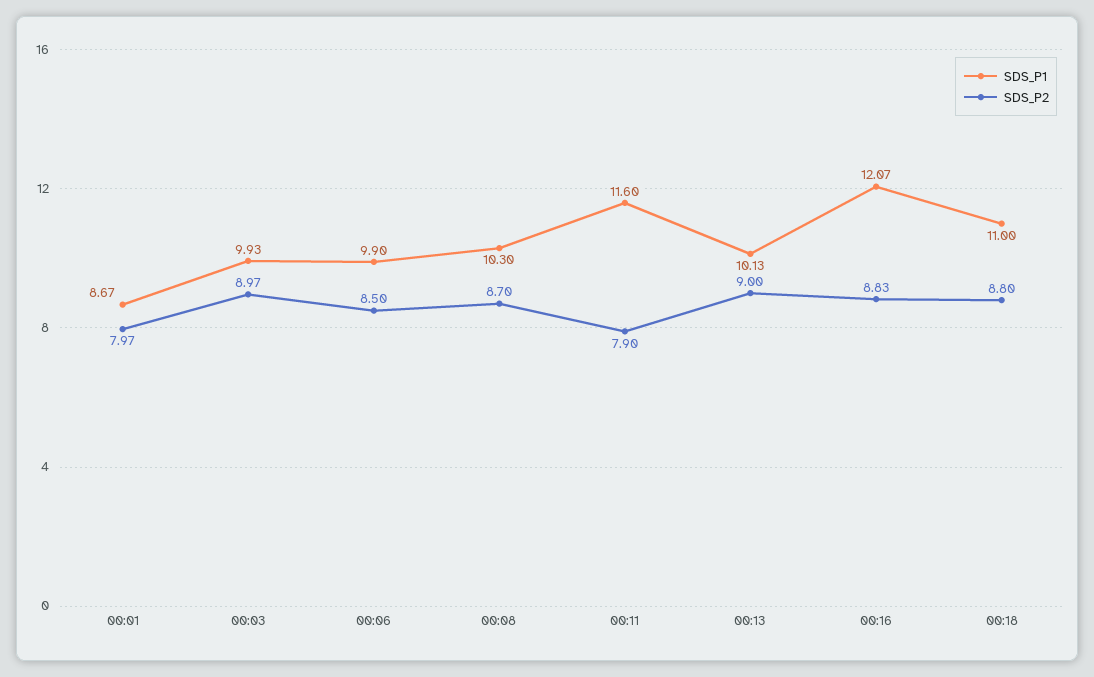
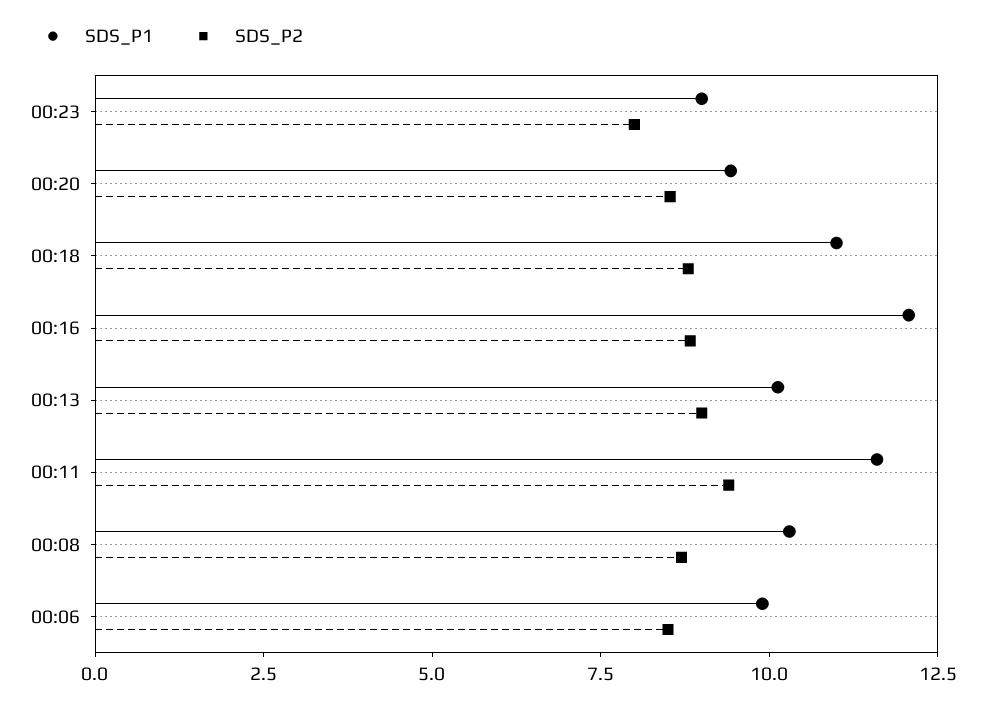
SDS_P1, 00:01: 8.67 -> none
SDS_P2, 00:01: 7.97 -> none
SDS_P1, 00:03: 9.93 -> none
SDS_P2, 00:03: 8.97 -> none
SDS_P2, 00:11: 7.9 -> 9.5
SDS_P1, 00:23: none -> 9
SDS_P2, 00:23: none -> 8
SDS_P1, 00:20: none -> 9.5
SDS_P2, 00:20: none -> 8.5

